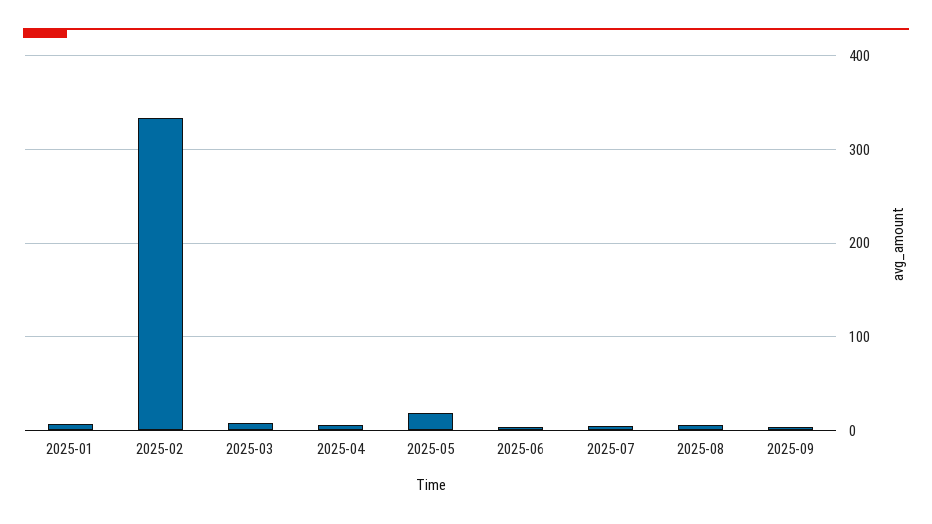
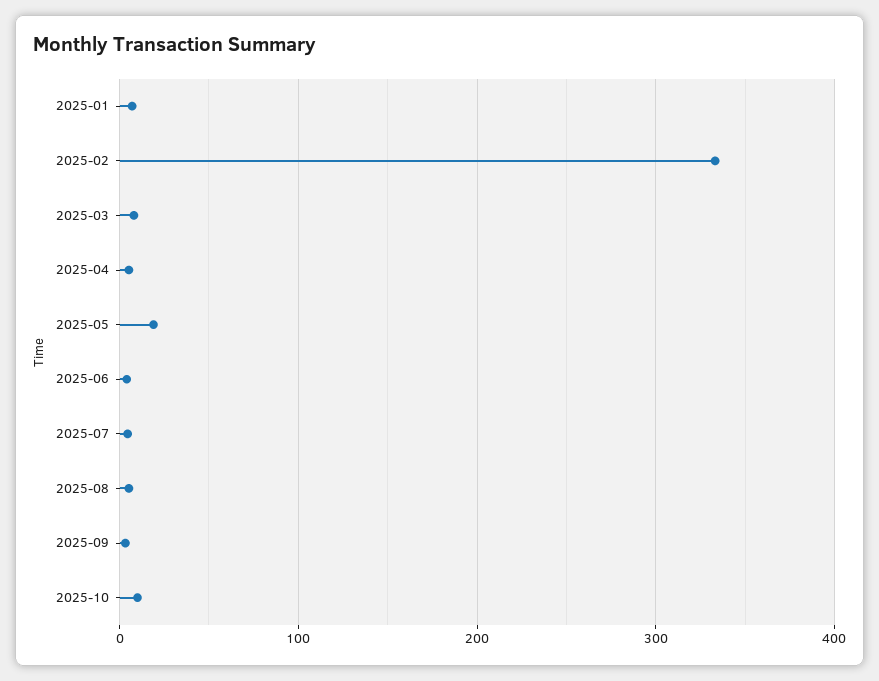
2025-10: none -> 10

